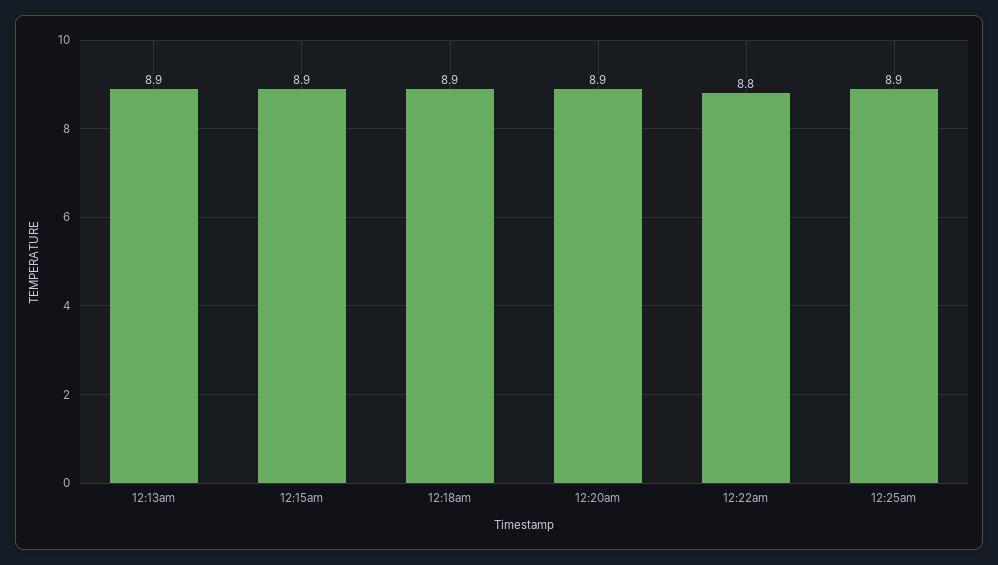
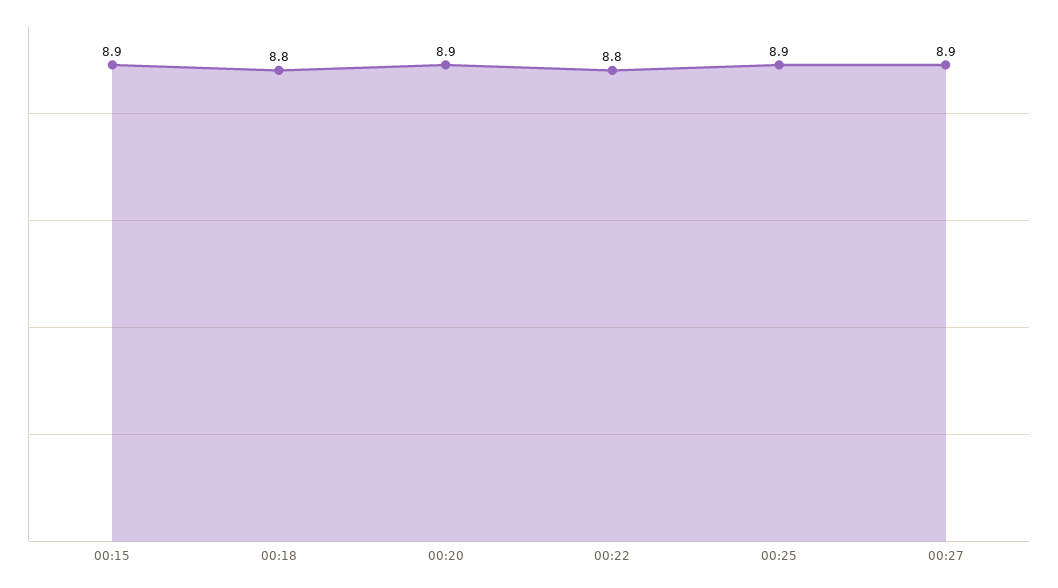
12:13am: 8.9 -> none
12:18am: 8.9 -> 8.8
00:27: none -> 8.9

